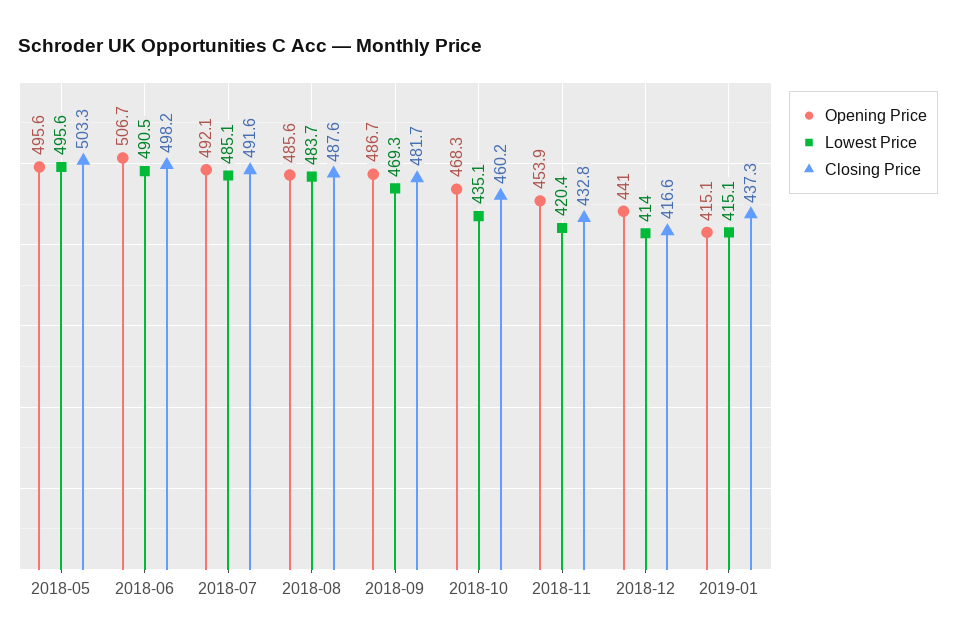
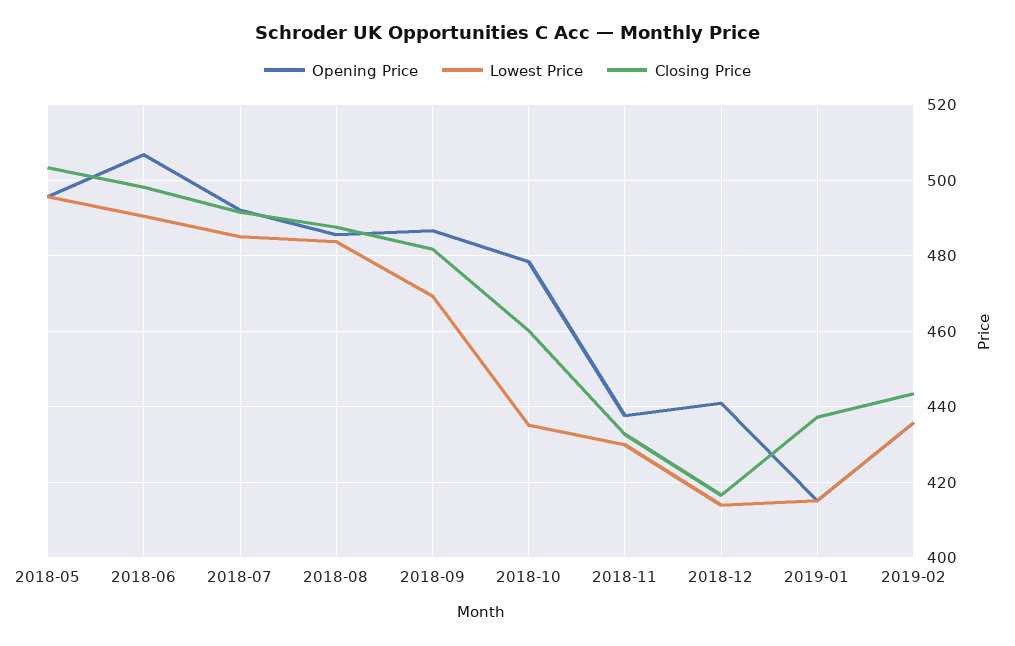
Opening Price, 2018-10: 468.3 -> 478
Opening Price, 2018-11: 453.9 -> 438
Lowest Price, 2018-11: 420.4 -> 430
Opening Price, 2019-02: none -> 436
Lowest Price, 2019-02: none -> 436
Closing Price, 2019-02: none -> 444

